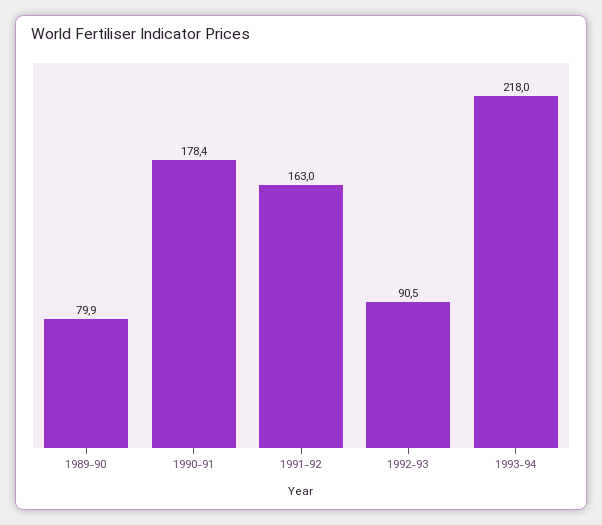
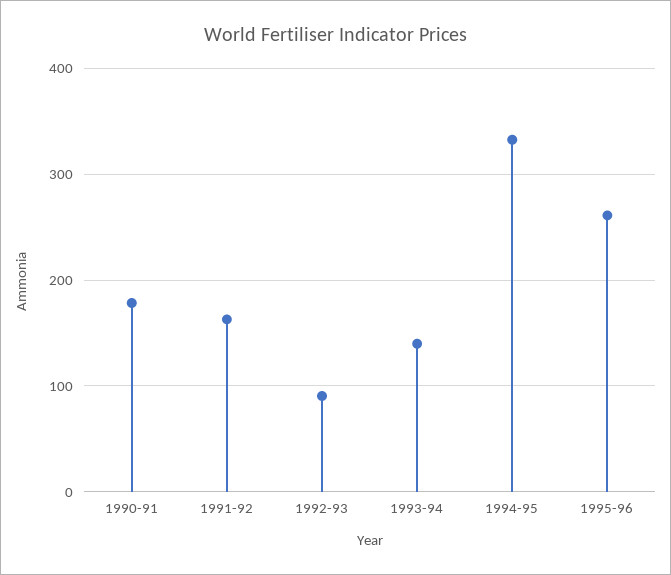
1989-90: 79.9 -> none
1993-94: 218 -> 140
1994-95: none -> 330
1995-96: none -> 260

